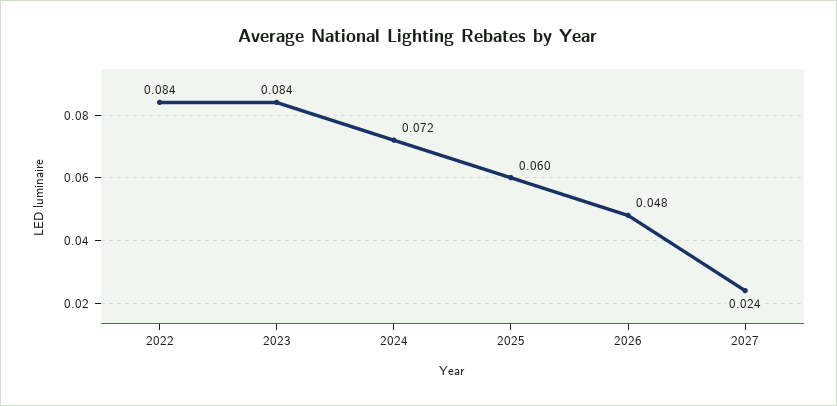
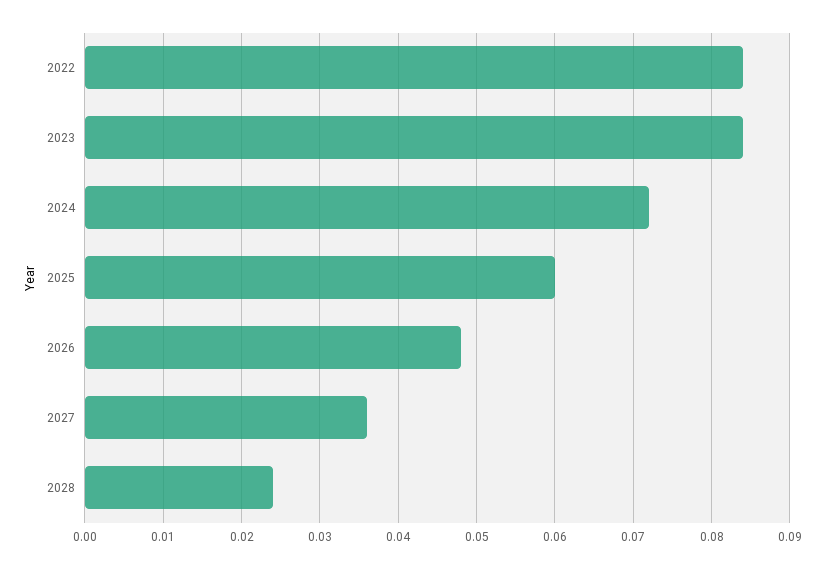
2027: 0.024 -> 0.036
2028: none -> 0.024

